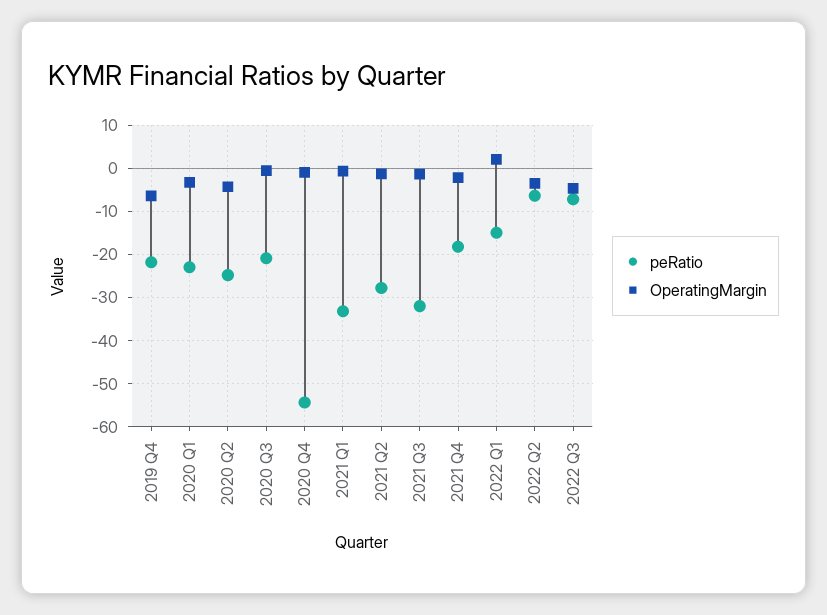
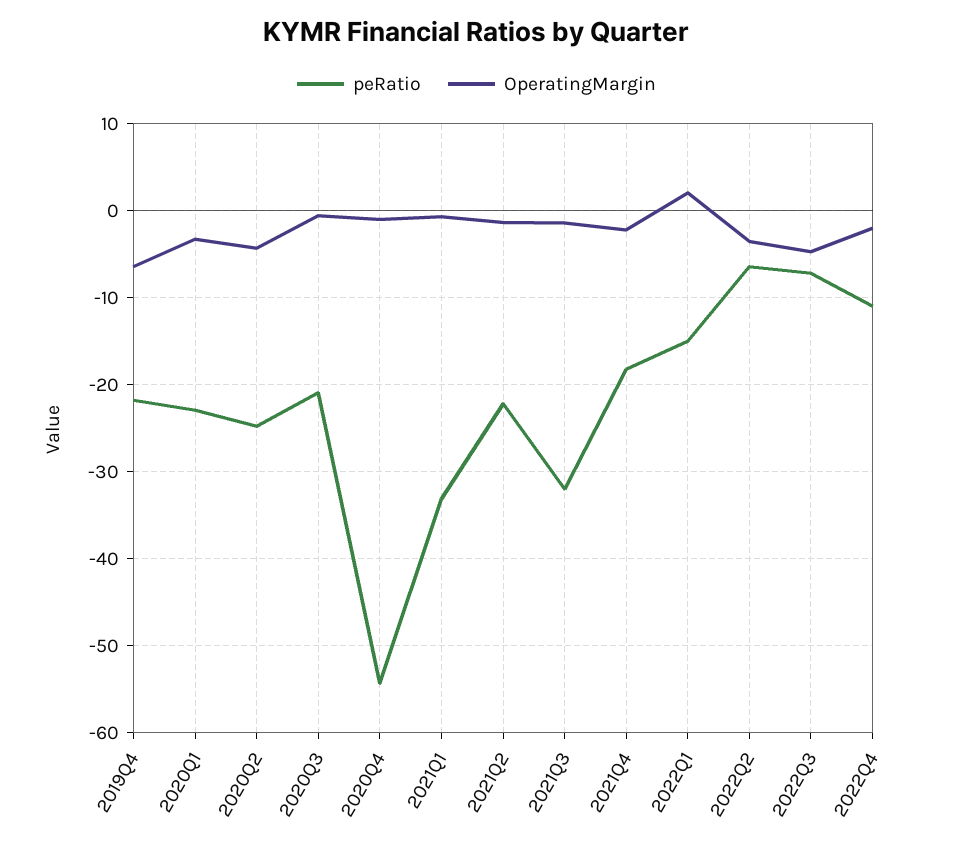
peRatio, 2021 Q2: -28 -> -22
peRatio, 2022Q4: none -> -11
OperatingMargin, 2022Q4: none -> -2

